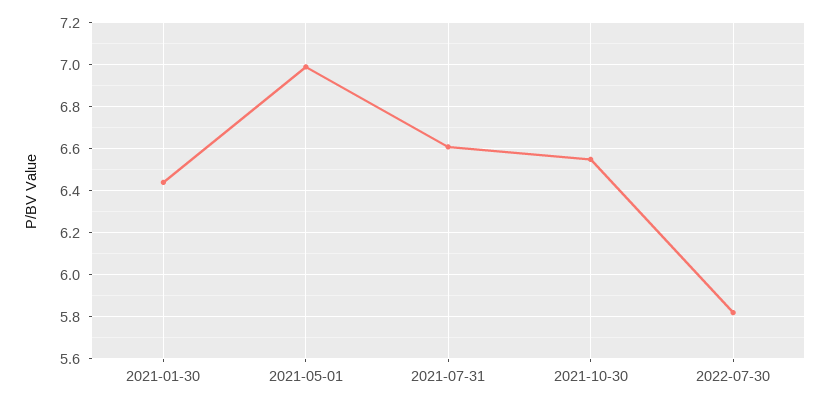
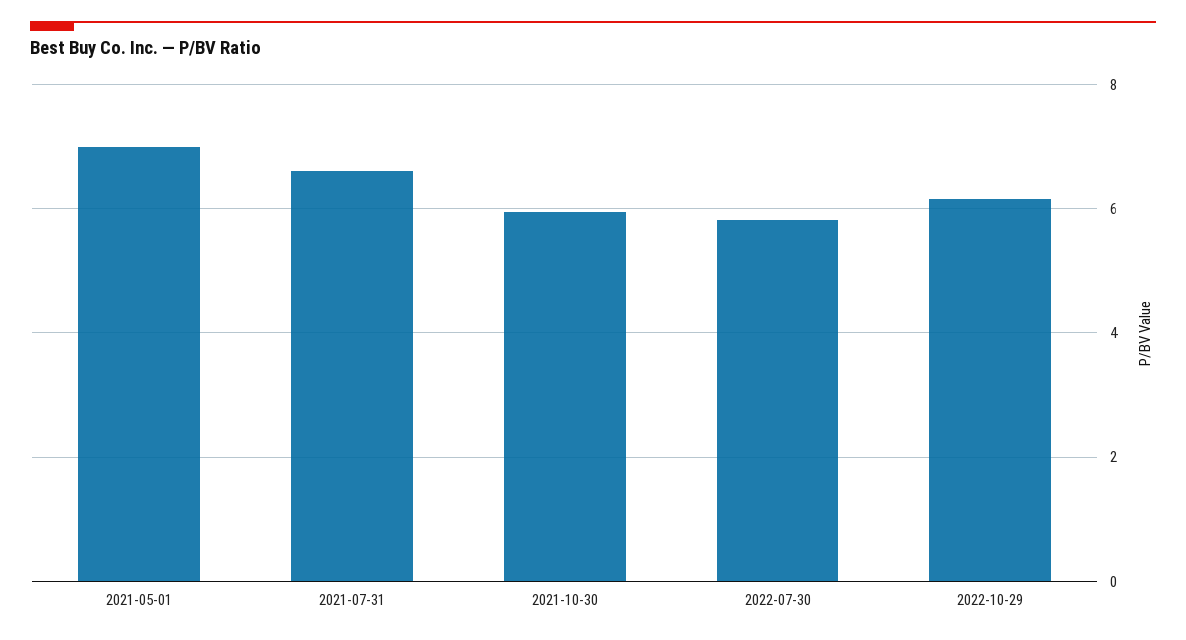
2021-01-30: 6.45 -> none
2021-10-30: 6.55 -> 6
2022-10-29: none -> 6.2

